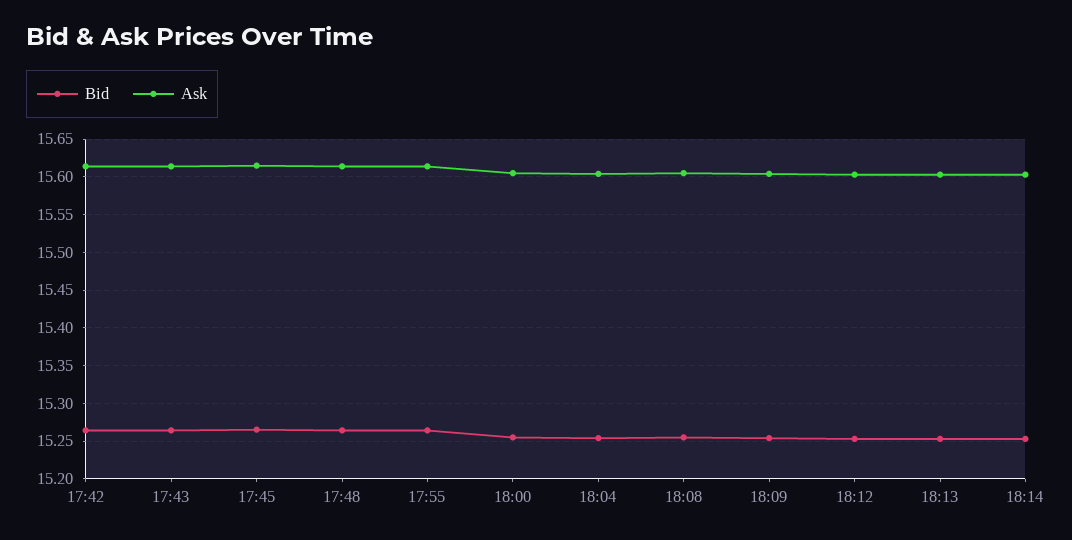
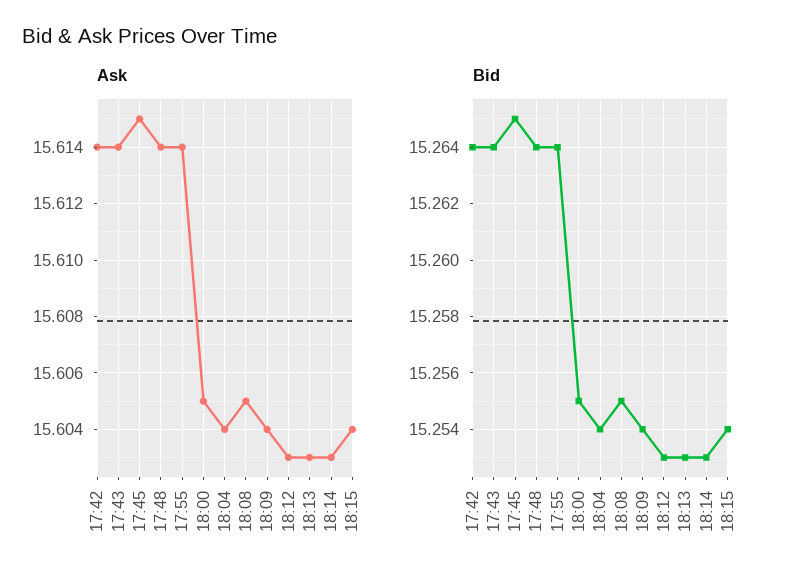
Ask, 18:15: none -> 15.604
Bid, 18:15: none -> 15.254

